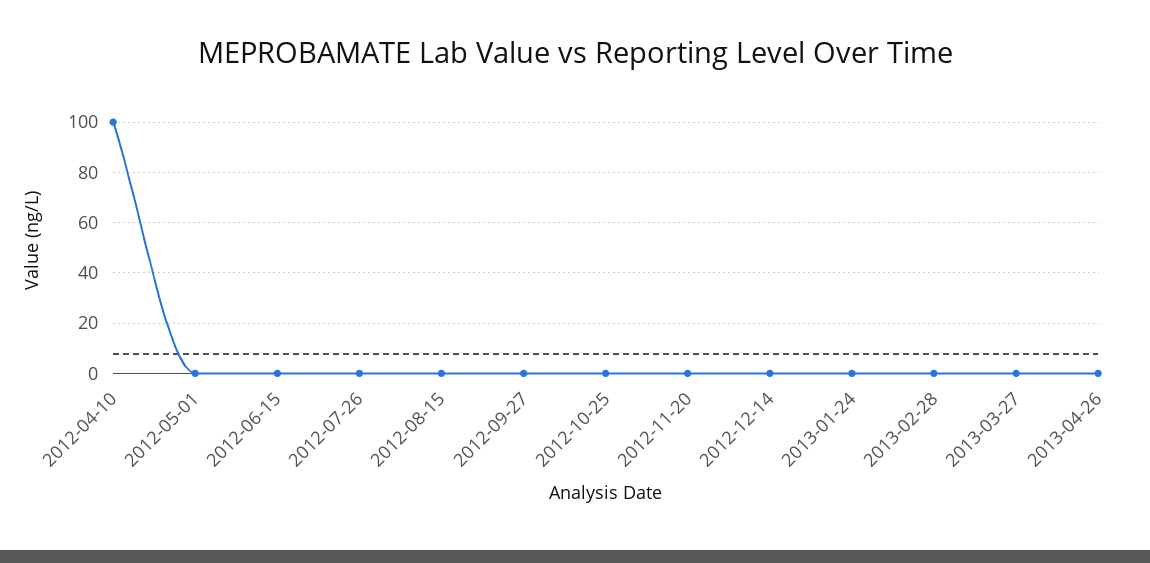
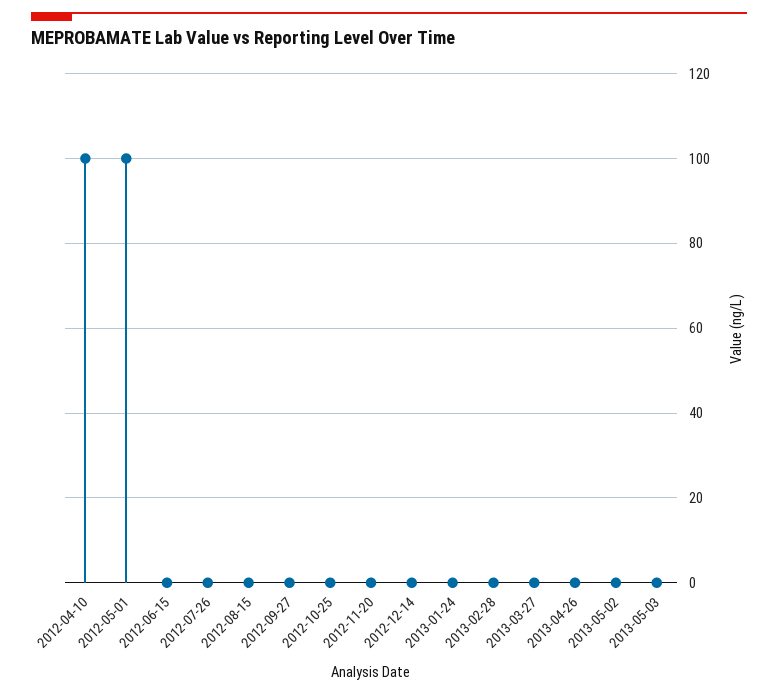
2012-05-01: 0 -> 100
2013-05-02: none -> 0
2013-05-03: none -> 0

